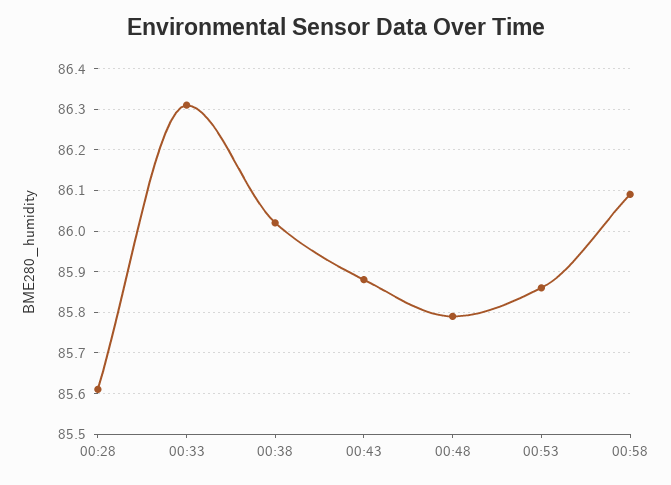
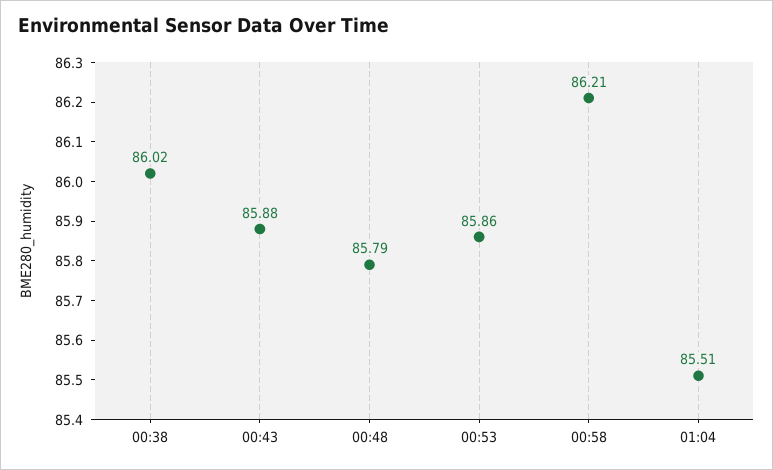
00:28: 85.6 -> none
00:33: 86.3 -> none
00:58: 86.1 -> 86.21
01:04: none -> 85.51

